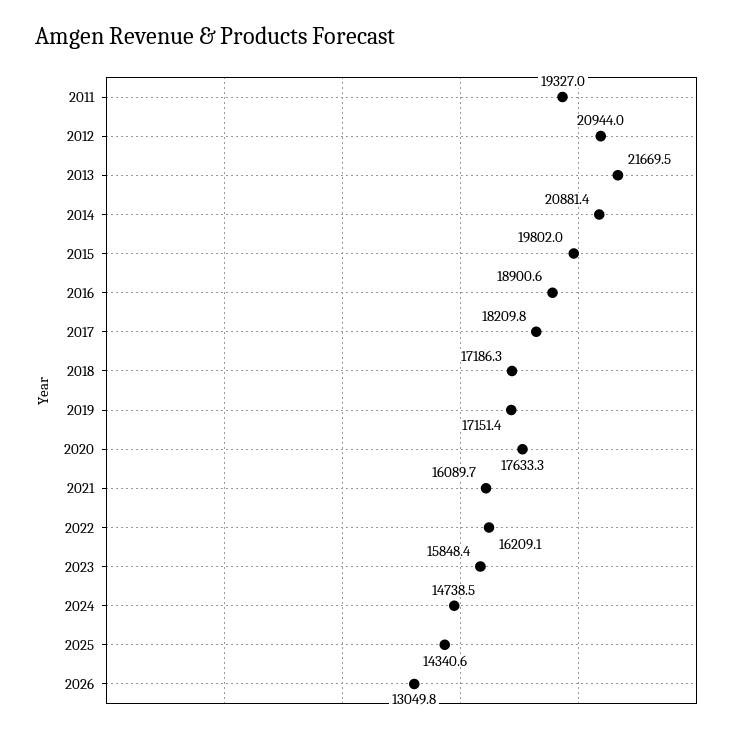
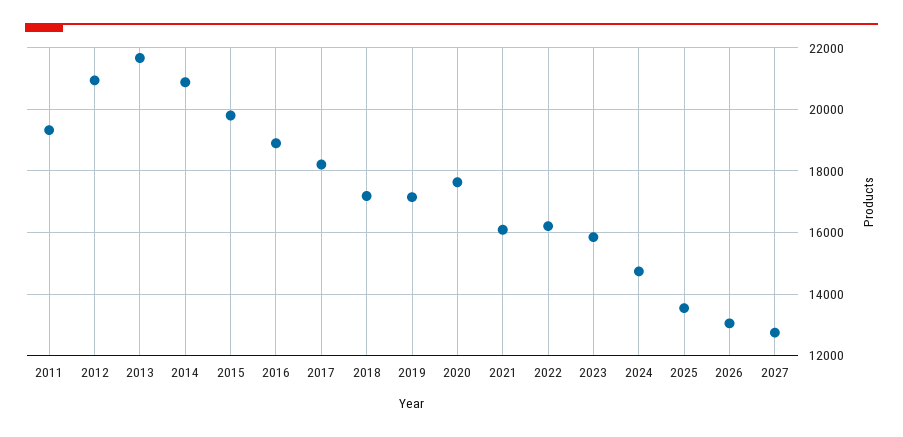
2025: 14340.6 -> 13600
2027: none -> 12800

